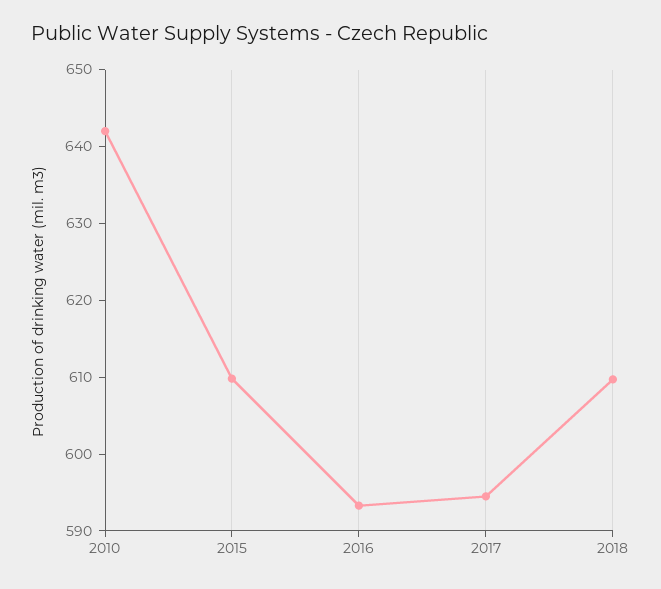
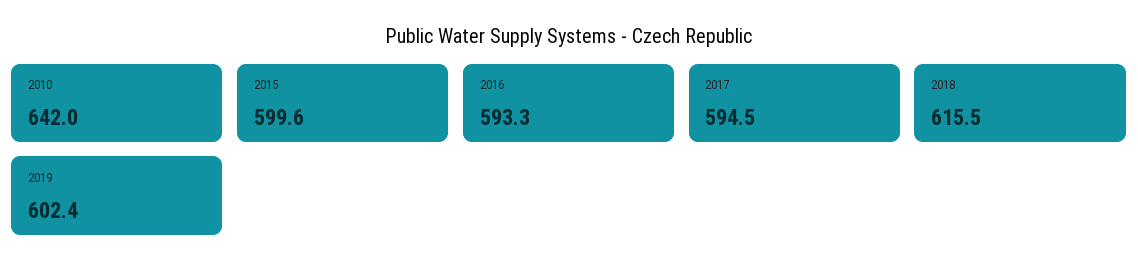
2015: 610 -> 599.6
2018: 610 -> 615.5
2019: none -> 602.4

